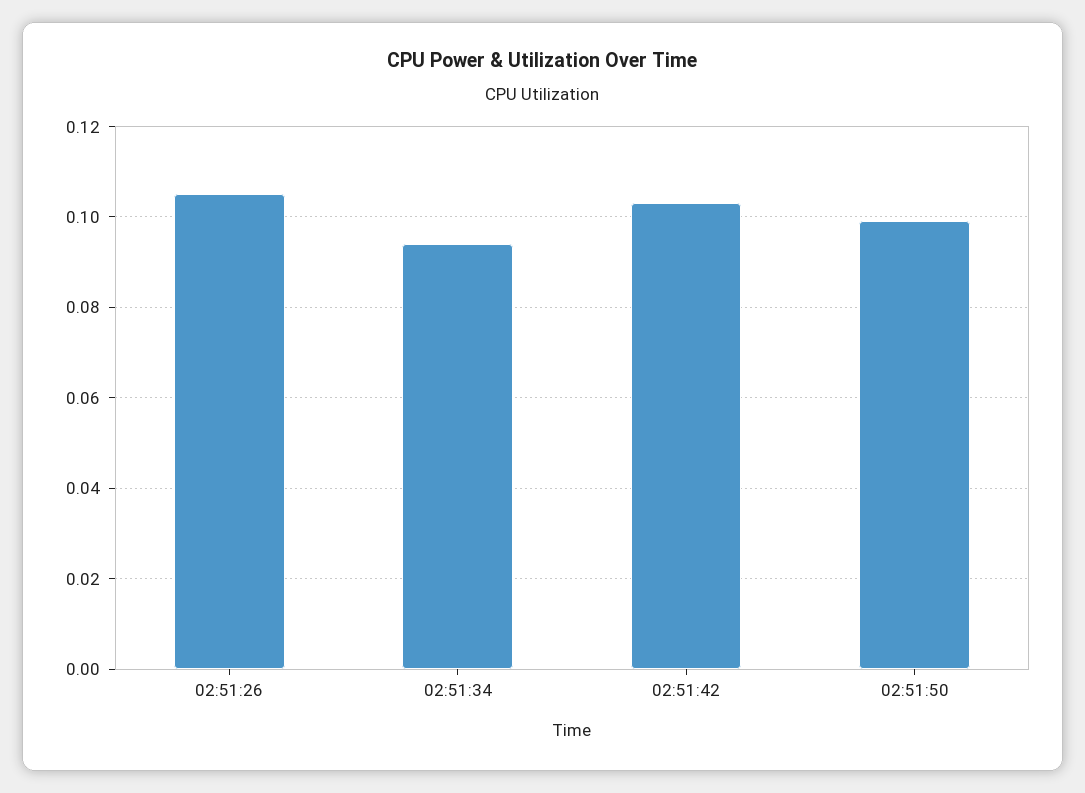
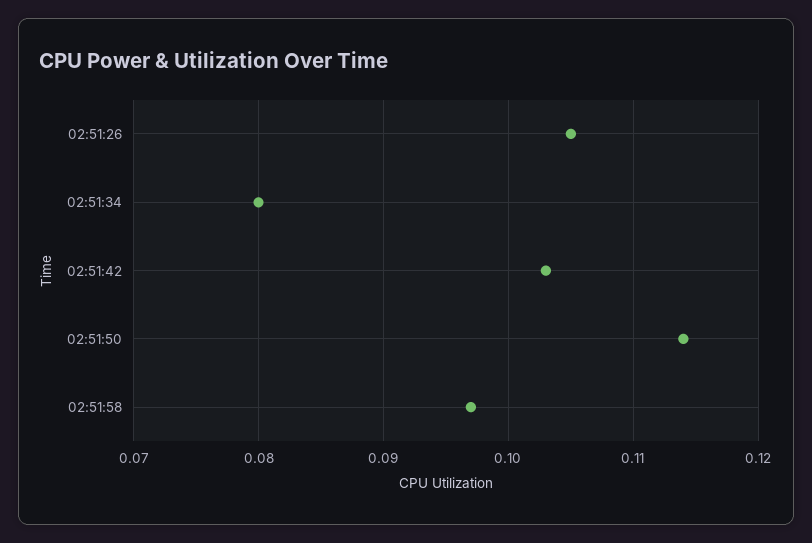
02:51:34: 0.095 -> 0.08
02:51:50: 0.1 -> 0.114
02:51:58: none -> 0.097

